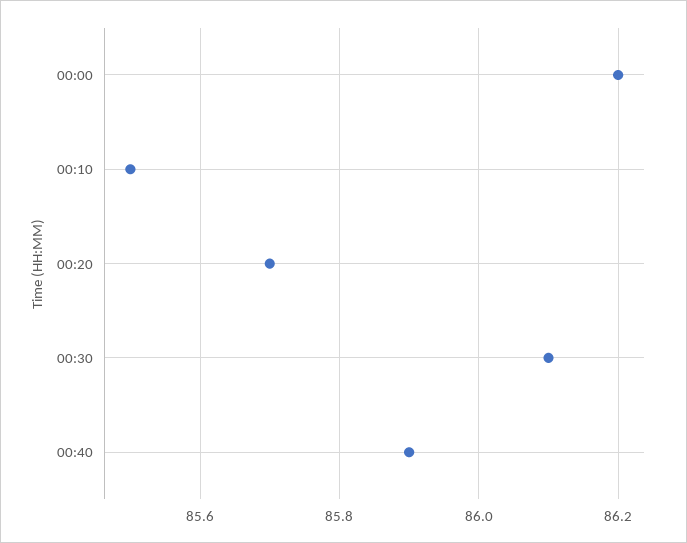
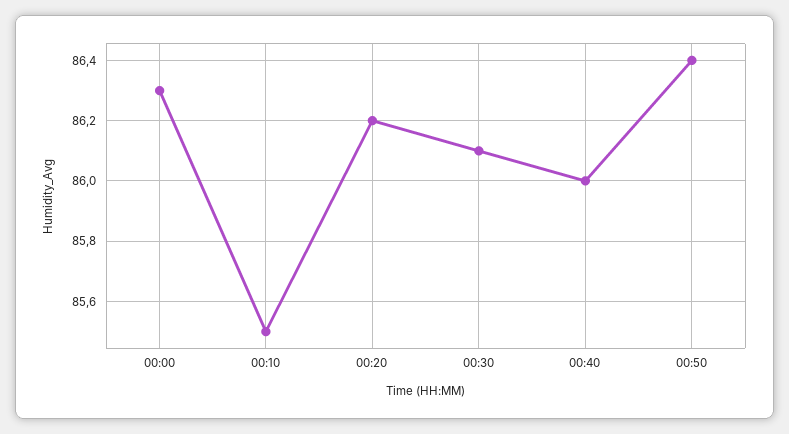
00:00: 86.2 -> 86.3
00:20: 85.7 -> 86.2
00:40: 85.9 -> 86
00:50: none -> 86.4

